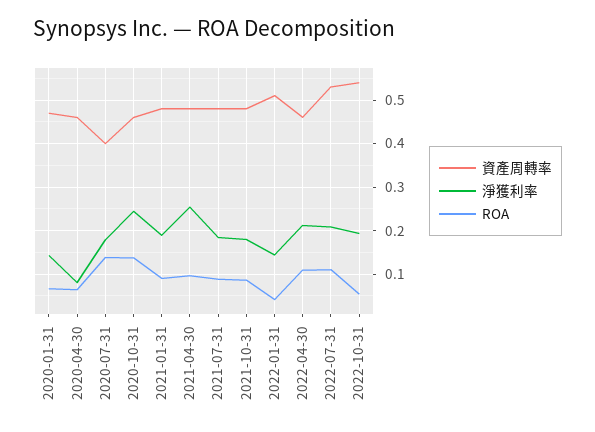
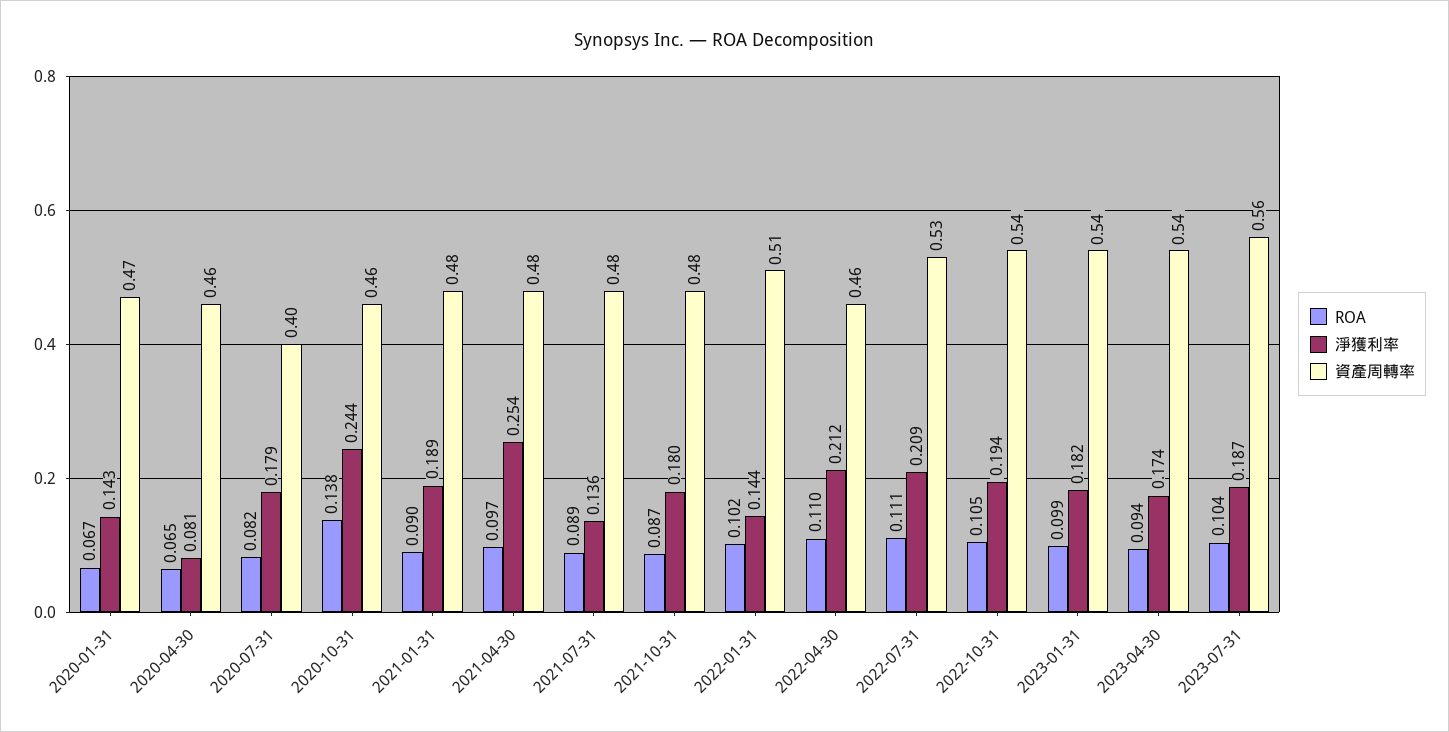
ROA, 2020-07-31: 0.14 -> 0.082
淨獲利率, 2021-07-31: 0.18 -> 0.136
ROA, 2022-01-31: 0.04 -> 0.102
ROA, 2022-10-31: 0.06 -> 0.105
ROA, 2023-01-31: none -> 0.099
淨獲利率, 2023-01-31: none -> 0.182
資產周轉率, 2023-01-31: none -> 0.54
ROA, 2023-04-30: none -> 0.094
淨獲利率, 2023-04-30: none -> 0.174
資產周轉率, 2023-04-30: none -> 0.54
ROA, 2023-07-31: none -> 0.104
淨獲利率, 2023-07-31: none -> 0.187
資產周轉率, 2023-07-31: none -> 0.56

